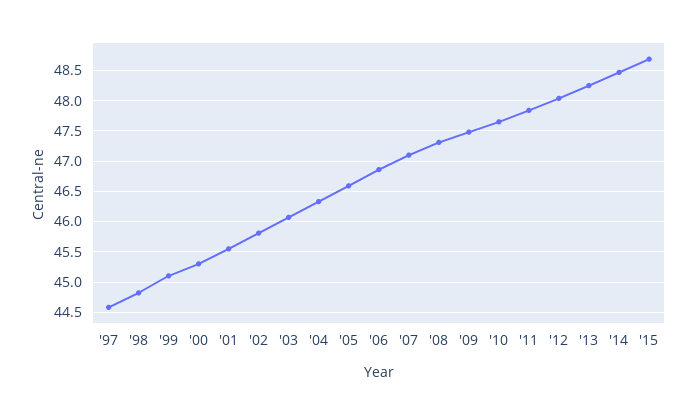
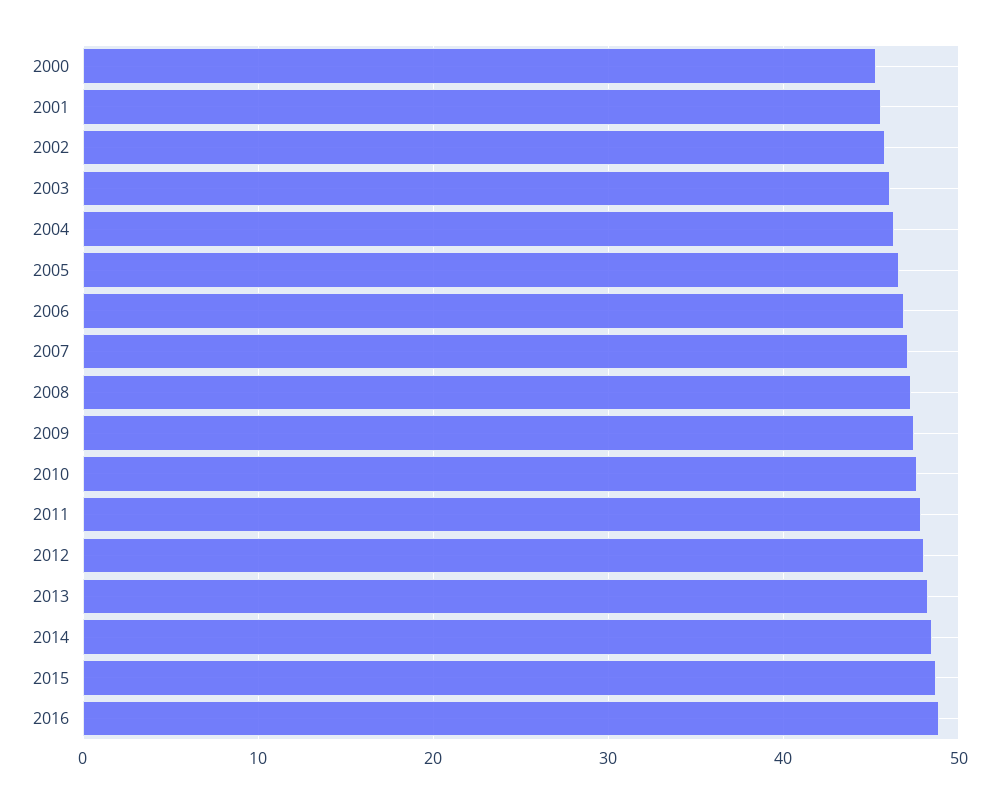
'97: 44.6 -> none
'98: 44.8 -> none
'99: 45.1 -> none
2016: none -> 49

